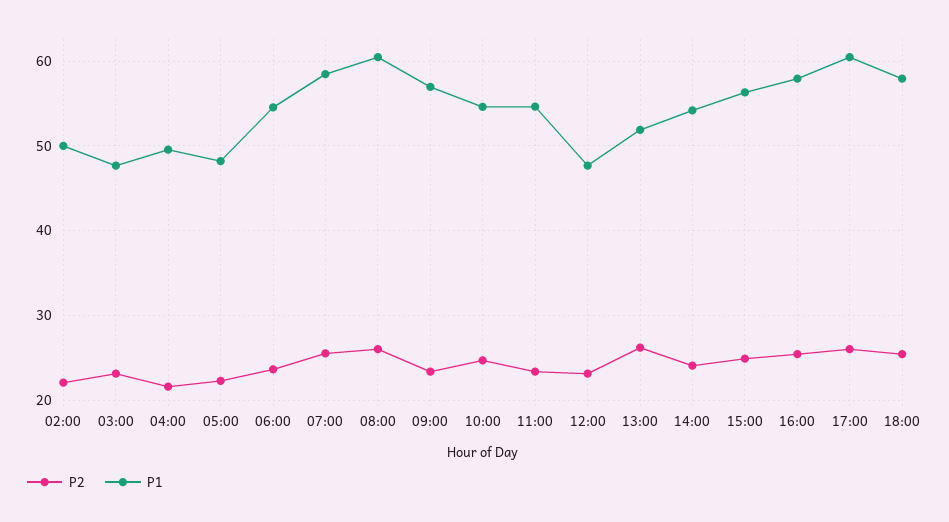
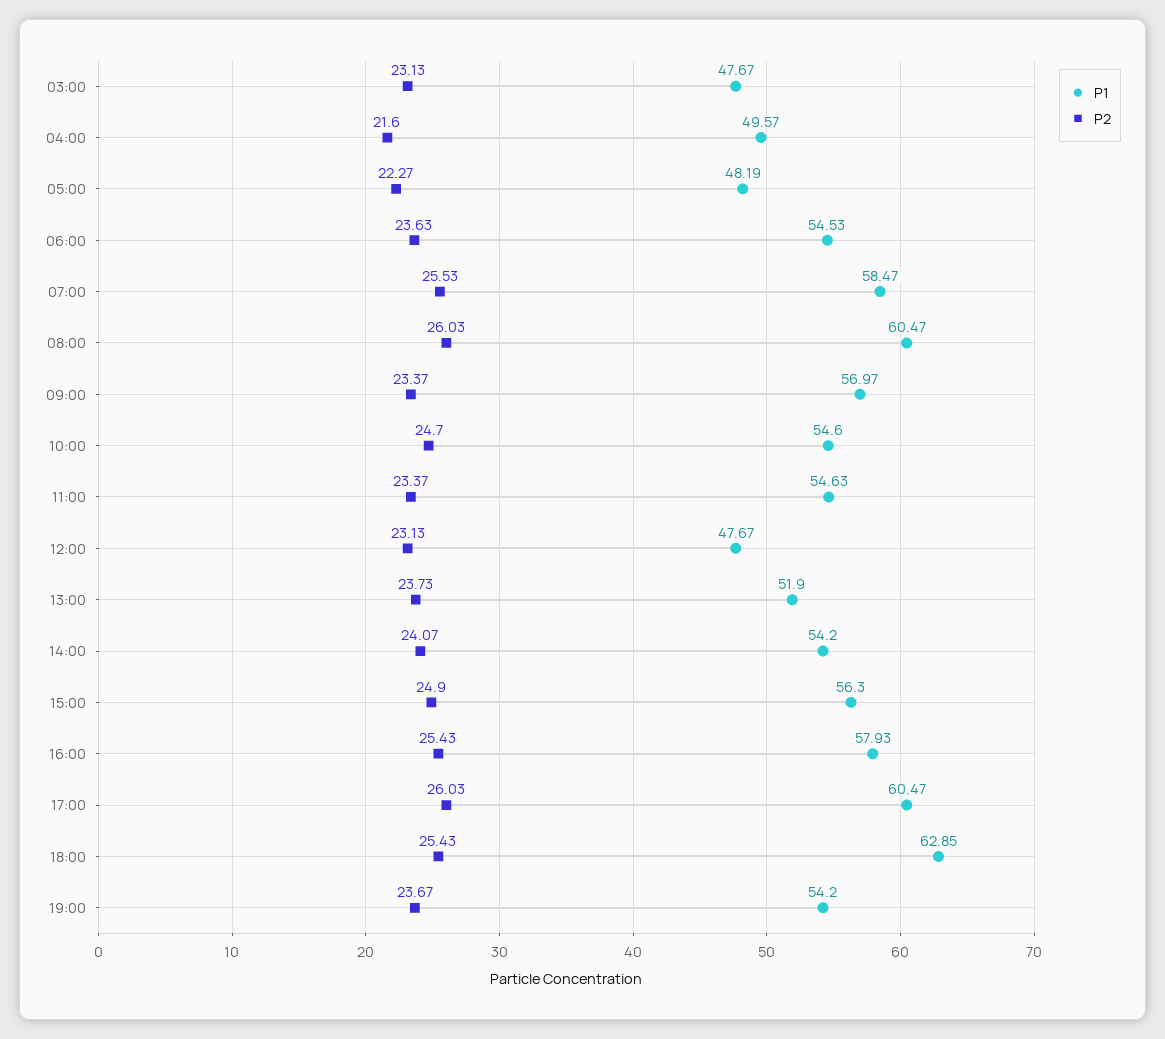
P2, 02:00: 22 -> none
P1, 02:00: 50 -> none
P2, 13:00: 26 -> 23.73
P1, 18:00: 58 -> 62.85
P1, 19:00: none -> 54.2
P2, 19:00: none -> 23.67

